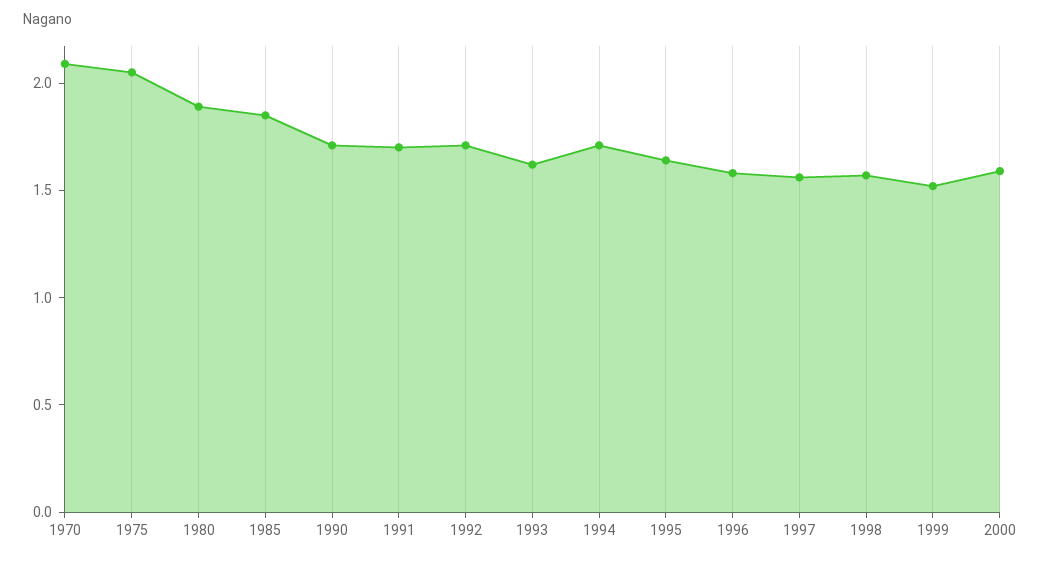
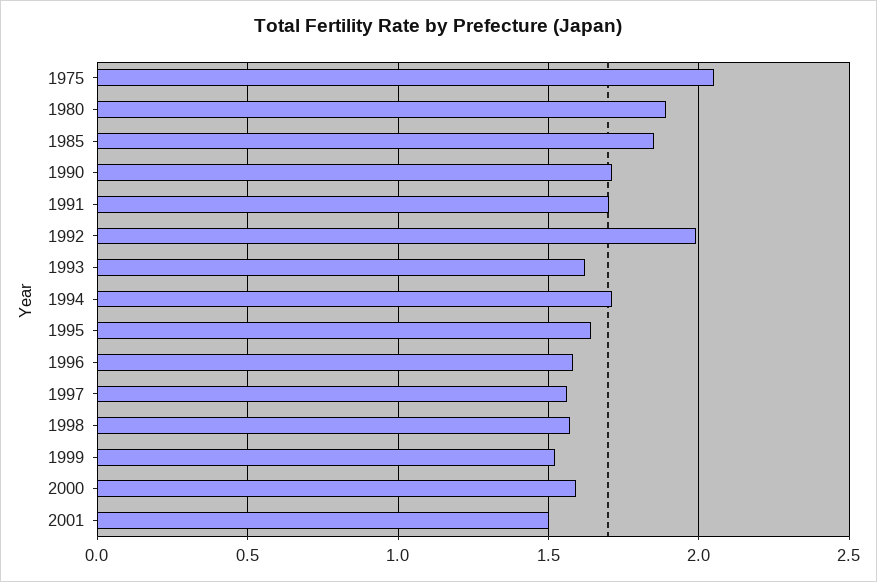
1970: 2.1 -> none
1992: 1.7 -> 2
2001: none -> 1.5

